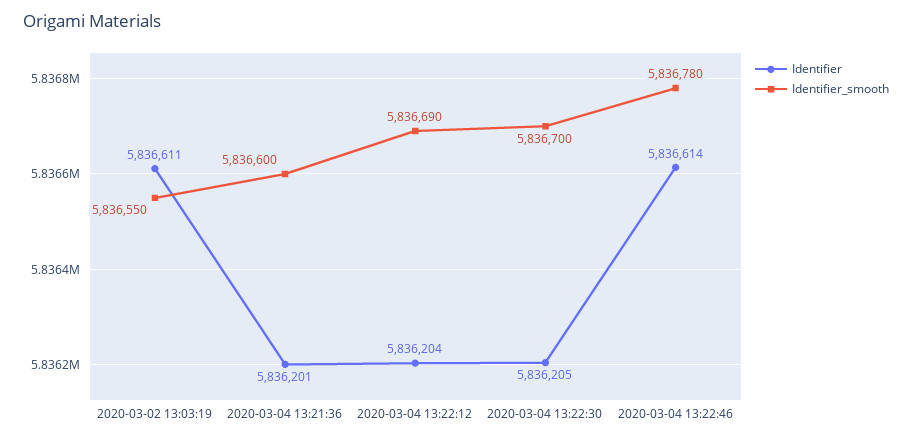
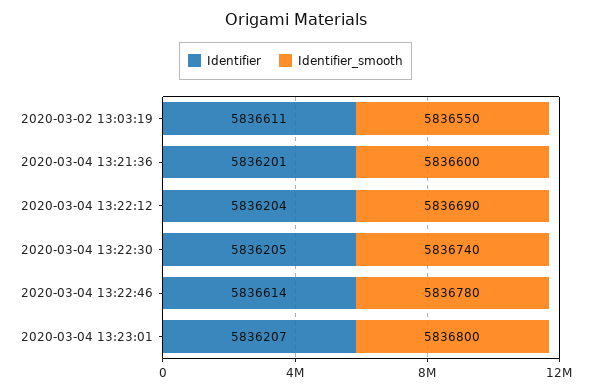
Identifier_smooth, 2020-03-04 13:22:30: 5836700 -> 5836740
Identifier, 2020-03-04 13:23:01: none -> 5836207
Identifier_smooth, 2020-03-04 13:23:01: none -> 5836800

